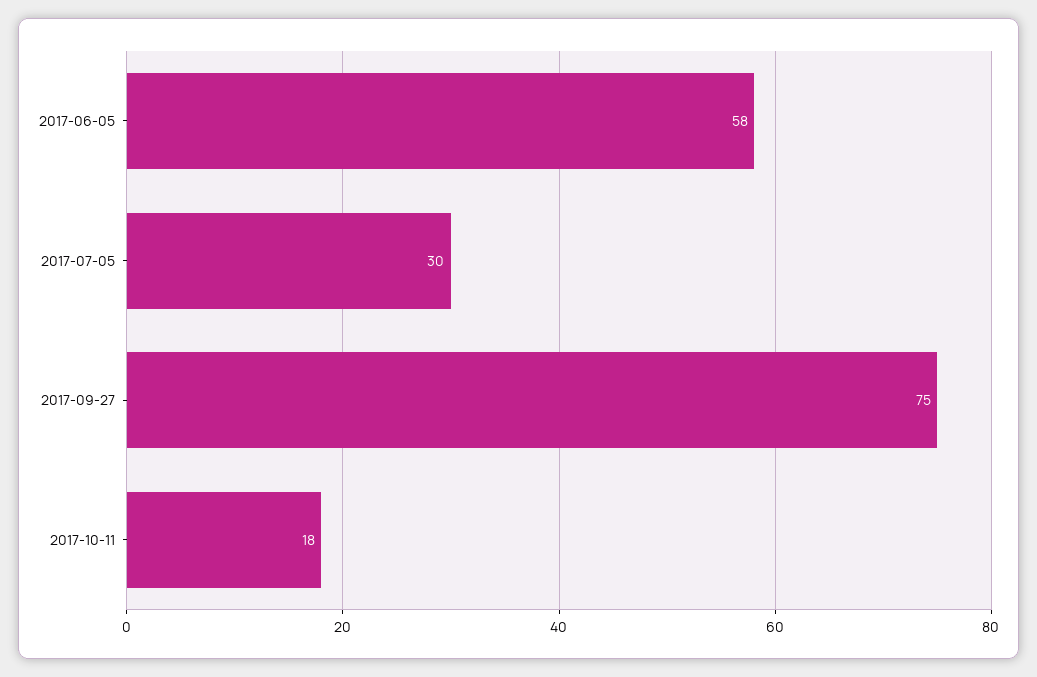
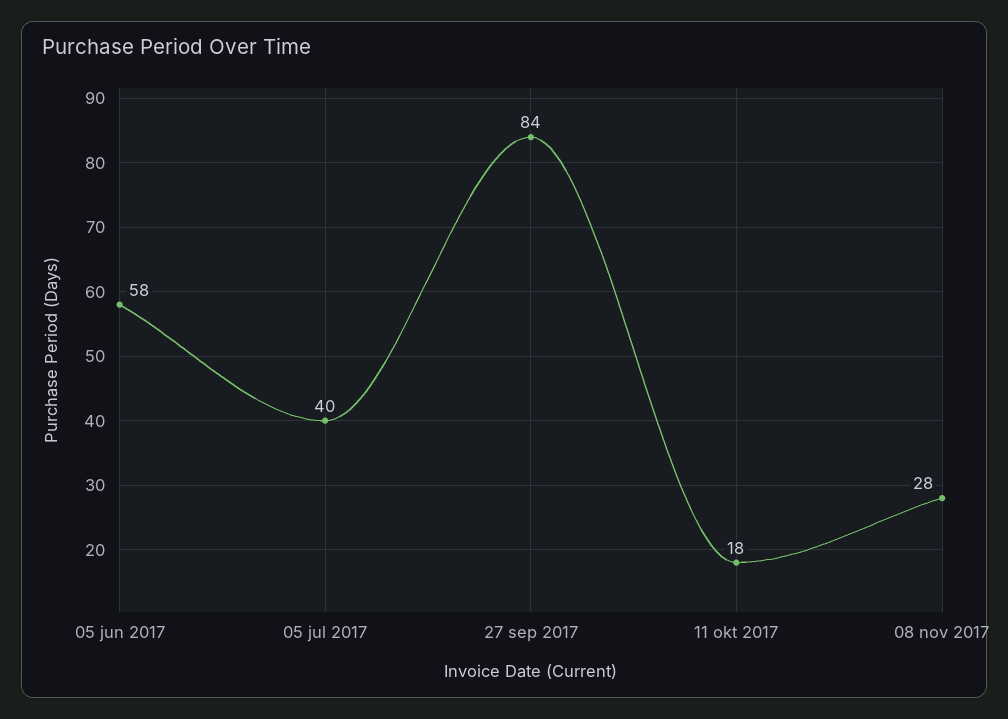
2017-07-05: 30 -> 40
2017-09-27: 75 -> 84
08 nov 2017: none -> 28

